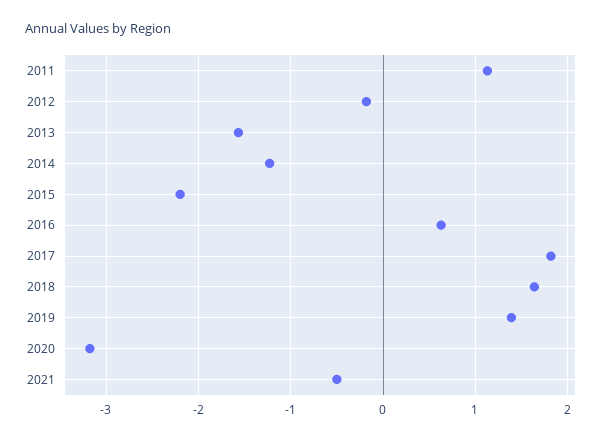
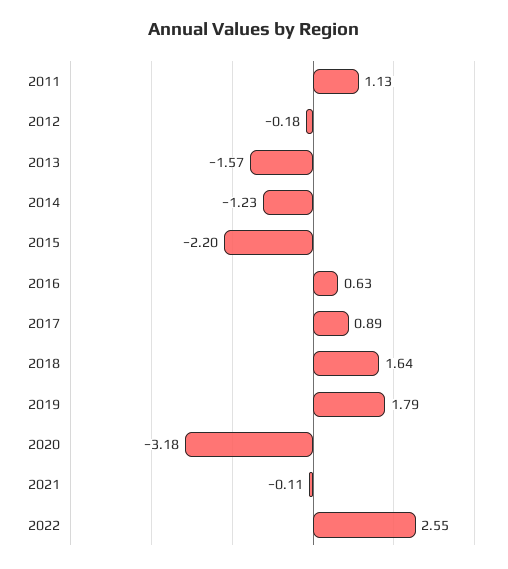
2017: 1.8 -> 0.89
2019: 1.4 -> 1.79
2021: -0.5 -> -0.11
2022: none -> 2.55

